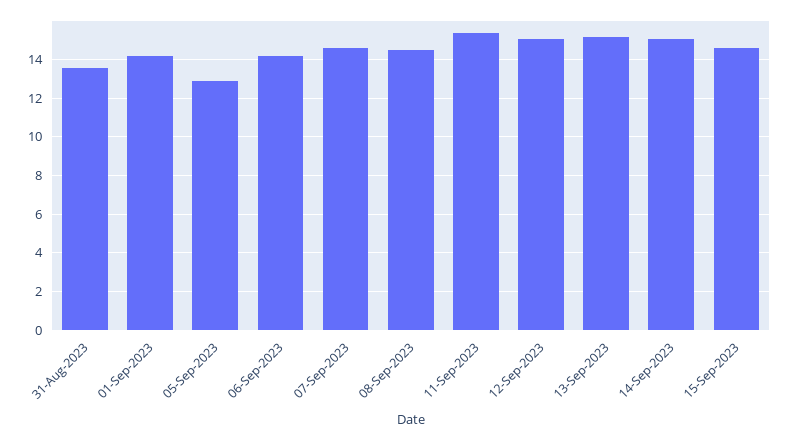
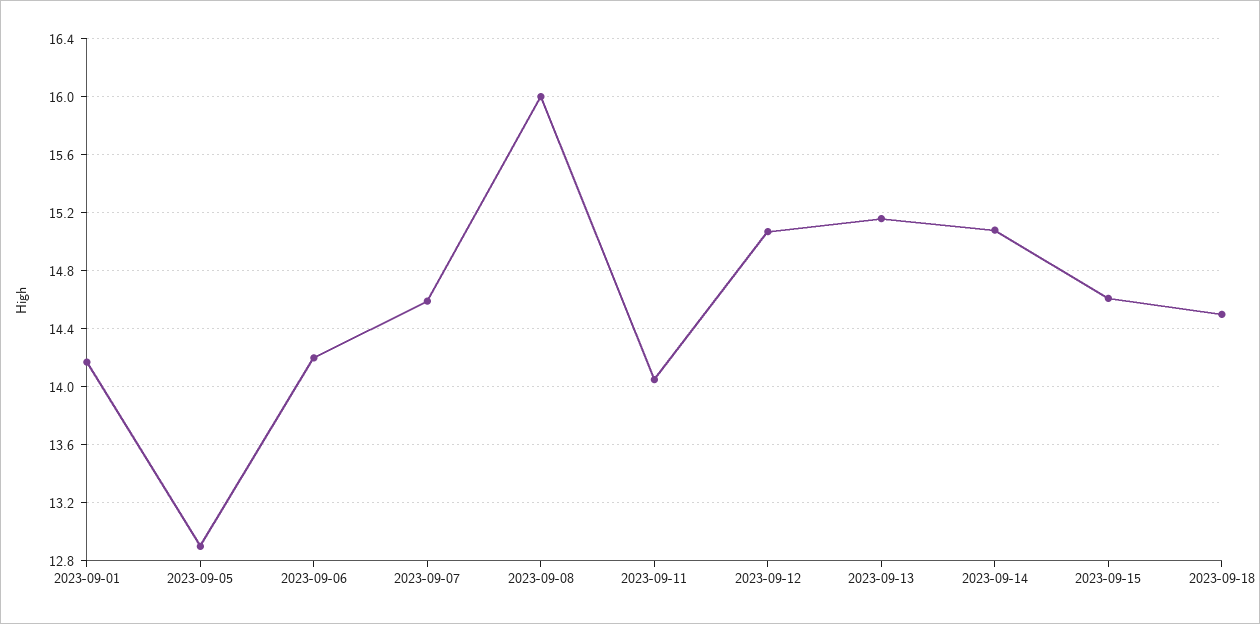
31-Aug-2023: 13.5 -> none
08-Sep-2023: 14.5 -> 16
11-Sep-2023: 15.5 -> 14.05
2023-09-18: none -> 14.5

